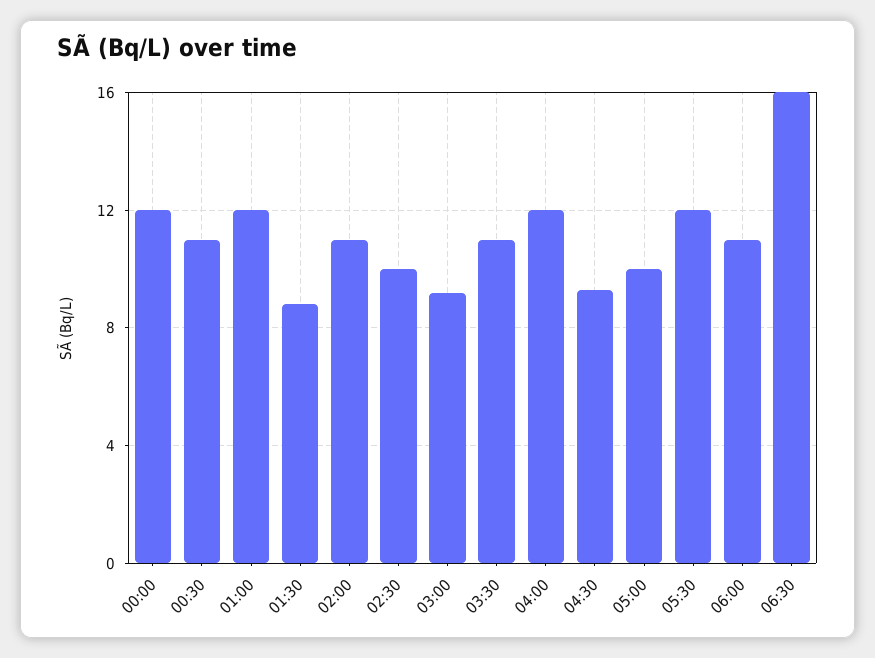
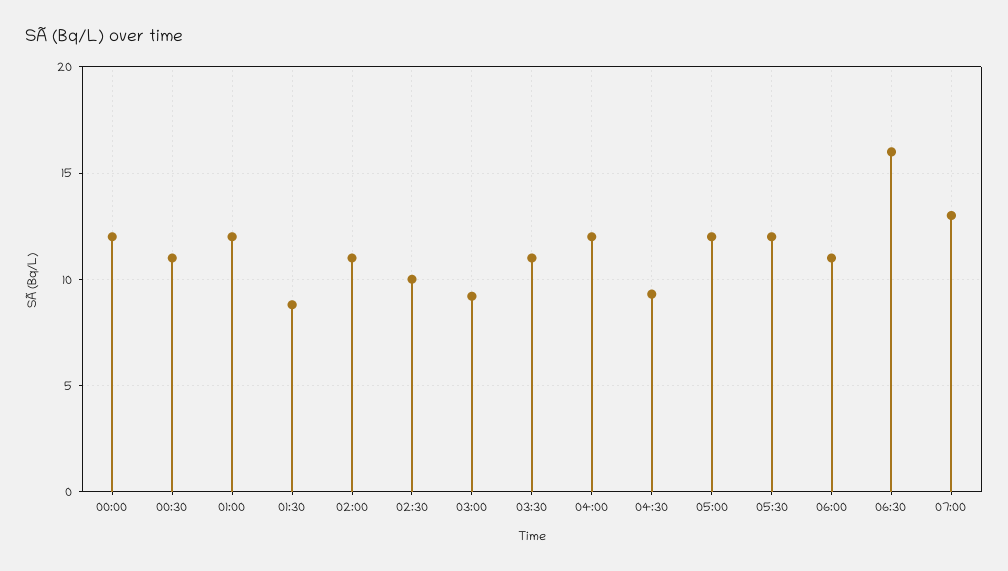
05:00: 10 -> 12
07:00: none -> 13

